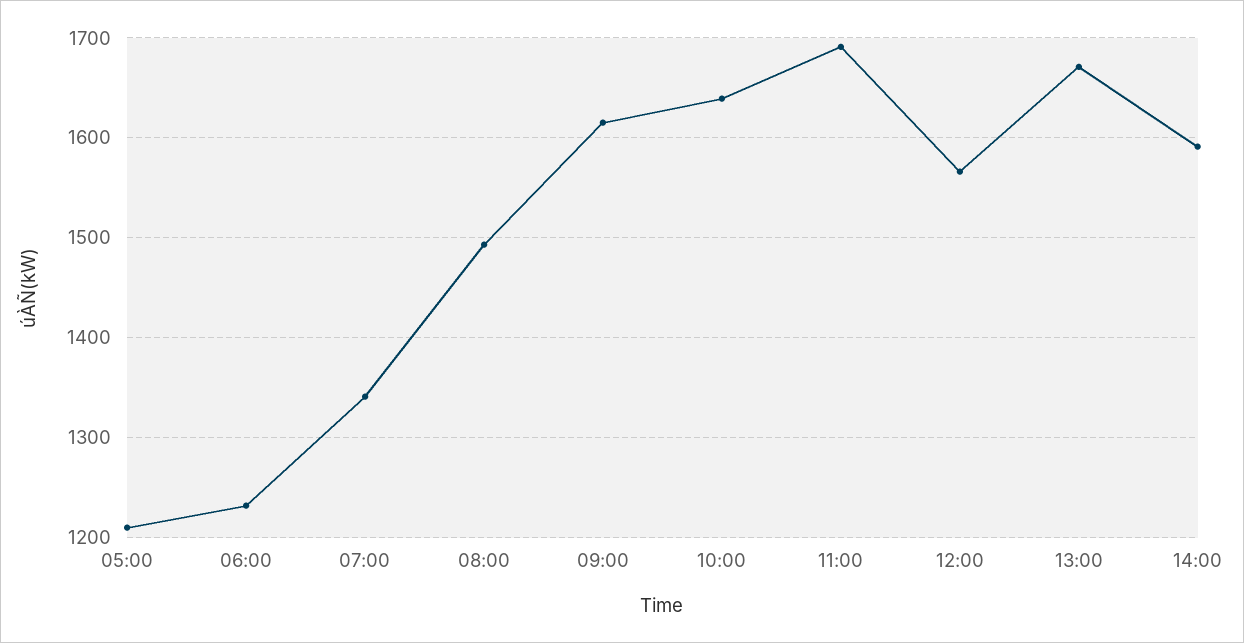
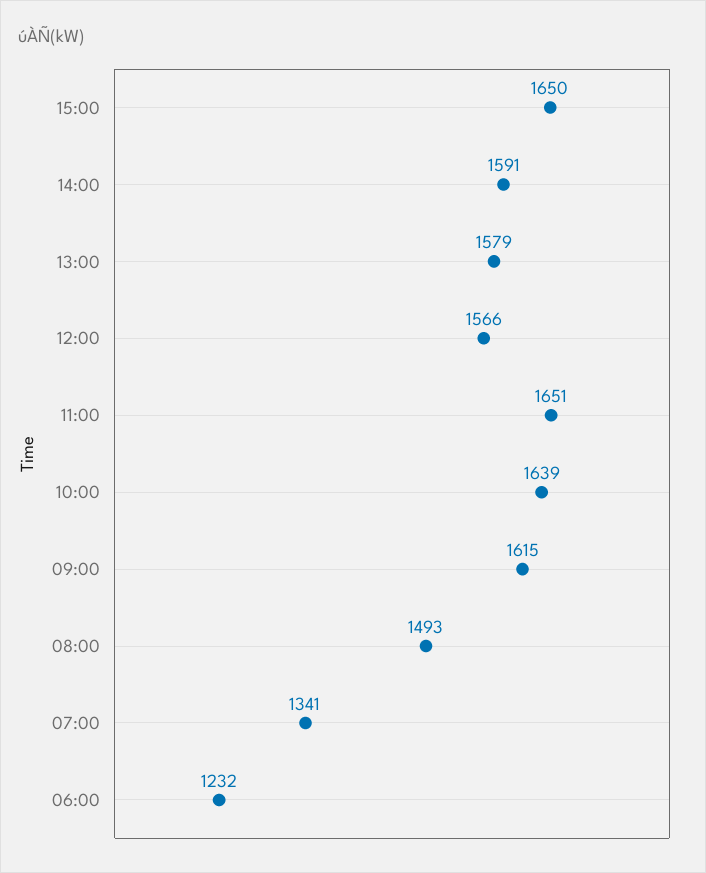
05:00: 1210 -> none
11:00: 1690 -> 1651
13:00: 1670 -> 1579
15:00: none -> 1650

